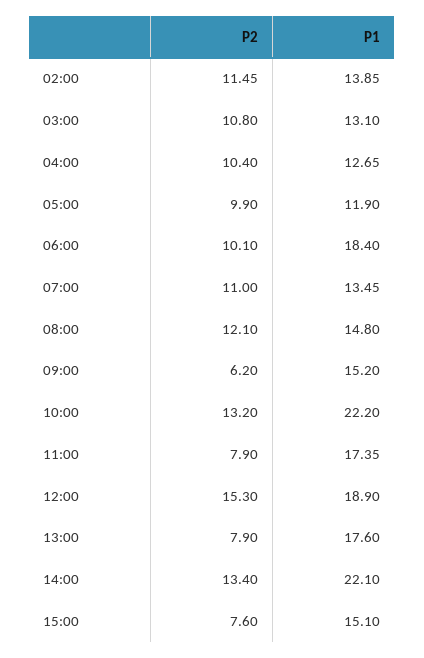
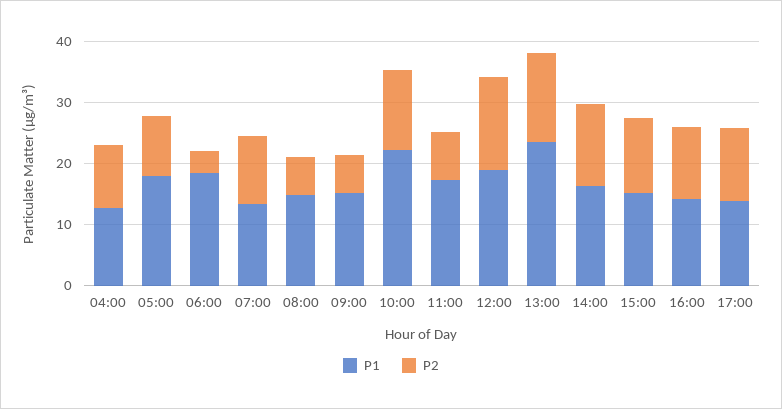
P2, 02:00: 11.45 -> none
P1, 02:00: 13.85 -> none
P2, 03:00: 10.8 -> none
P1, 03:00: 13.1 -> none
P1, 05:00: 11.9 -> 18
P2, 06:00: 10.1 -> 4
P2, 08:00: 12.1 -> 6
P2, 13:00: 7.9 -> 14
P1, 13:00: 17.6 -> 24
P1, 14:00: 22.1 -> 16
P2, 15:00: 7.6 -> 12
P1, 16:00: none -> 14
P2, 16:00: none -> 12
P1, 17:00: none -> 14
P2, 17:00: none -> 12

